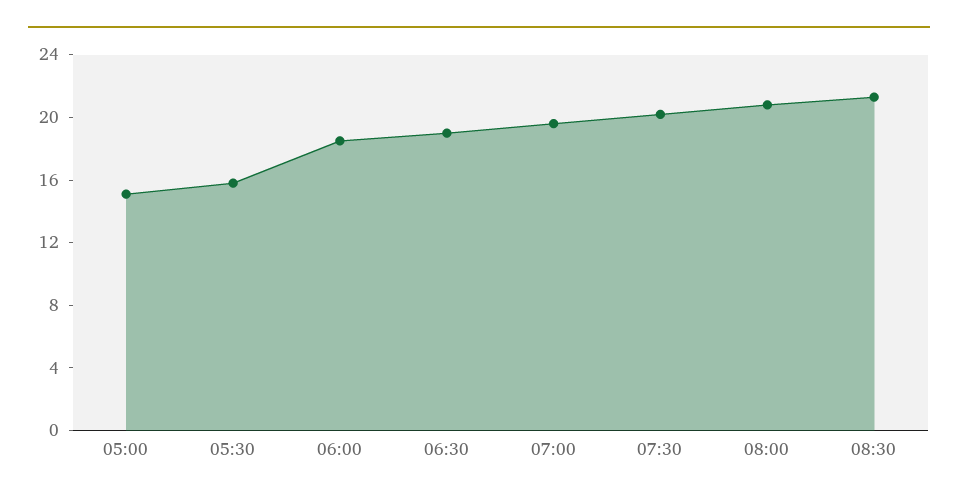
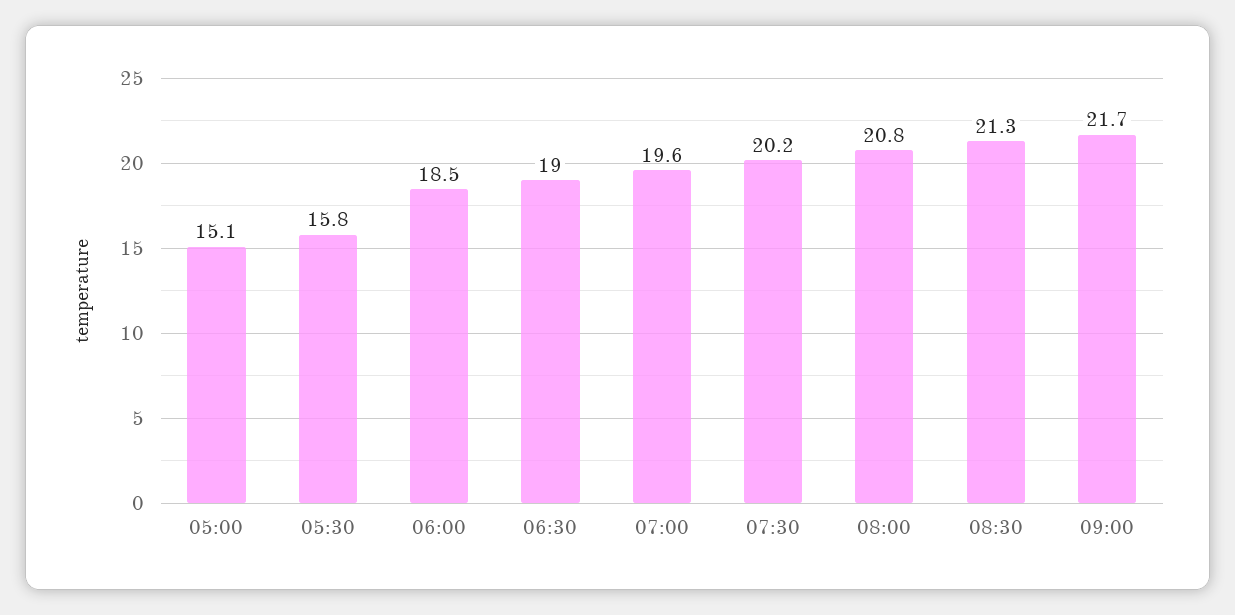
09:00: none -> 21.7

